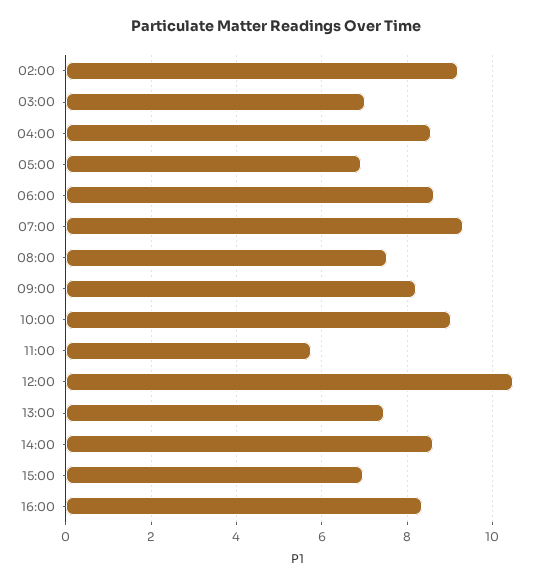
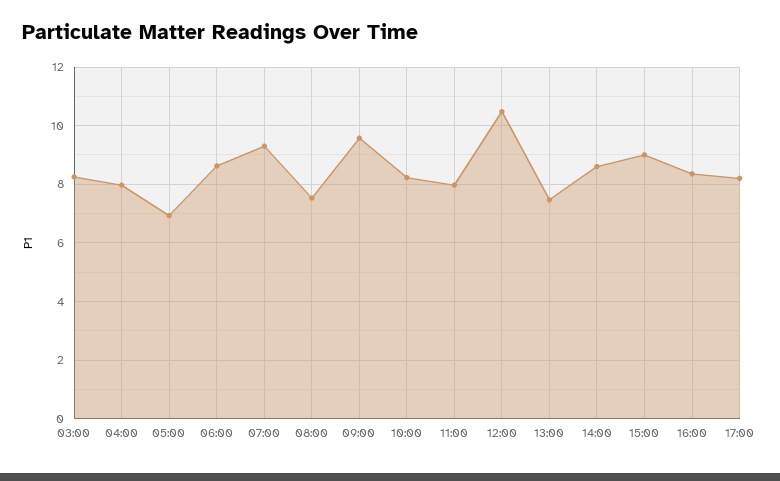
02:00: 9.2 -> none
03:00: 7 -> 8.25
04:00: 8.6 -> 8
09:00: 8.2 -> 9.5
10:00: 9 -> 8.25
11:00: 5.8 -> 8
15:00: 7 -> 9
17:00: none -> 8.25

